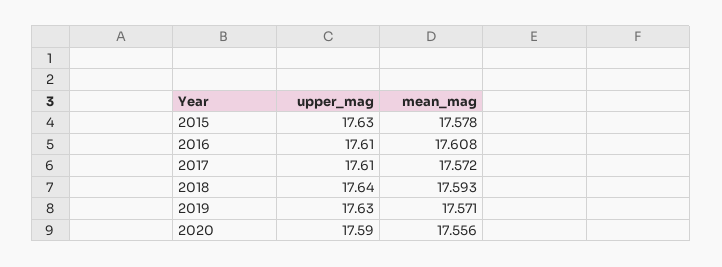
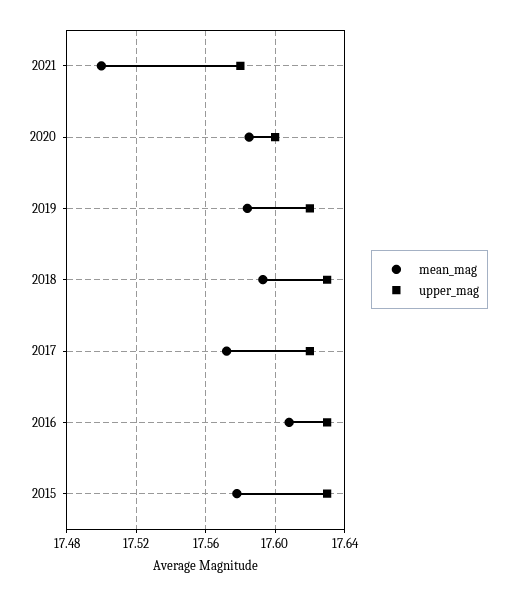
upper_mag, 2016: 17.61 -> 17.63
upper_mag, 2017: 17.61 -> 17.62
upper_mag, 2018: 17.64 -> 17.63
upper_mag, 2019: 17.63 -> 17.62
mean_mag, 2019: 17.571 -> 17.585
upper_mag, 2020: 17.59 -> 17.6
mean_mag, 2020: 17.556 -> 17.585
mean_mag, 2021: none -> 17.5
upper_mag, 2021: none -> 17.58

